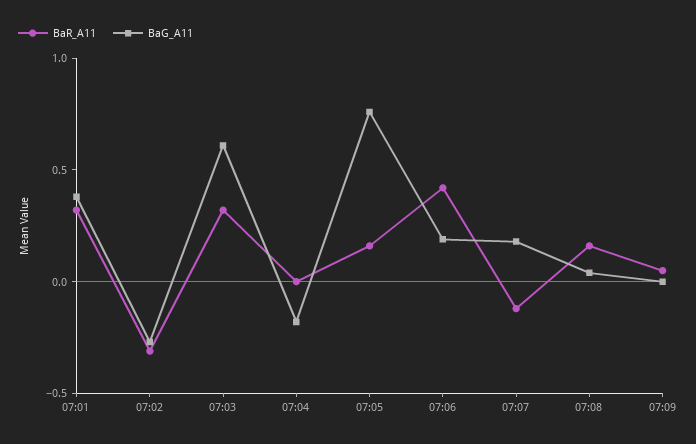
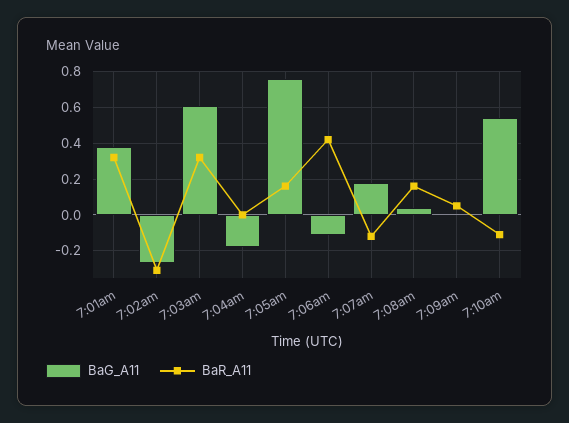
BaG_A11, 07:06: 0.2 -> -0.1
BaG_A11, 7:10am: none -> 0.55
BaR_A11, 7:10am: none -> -0.1

